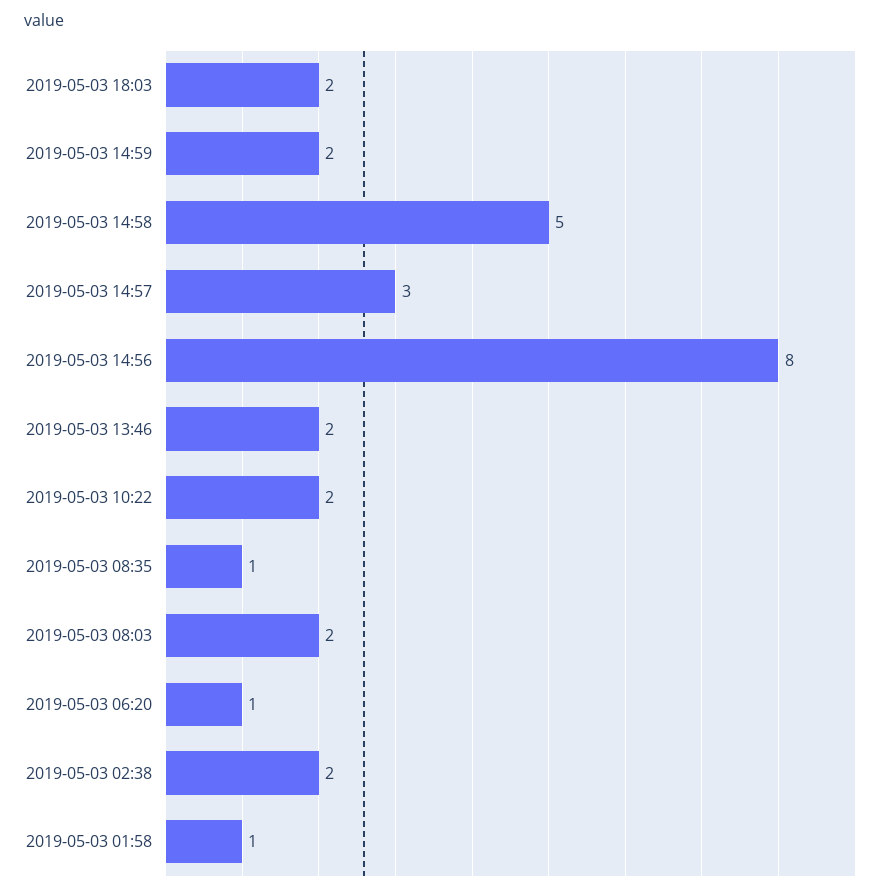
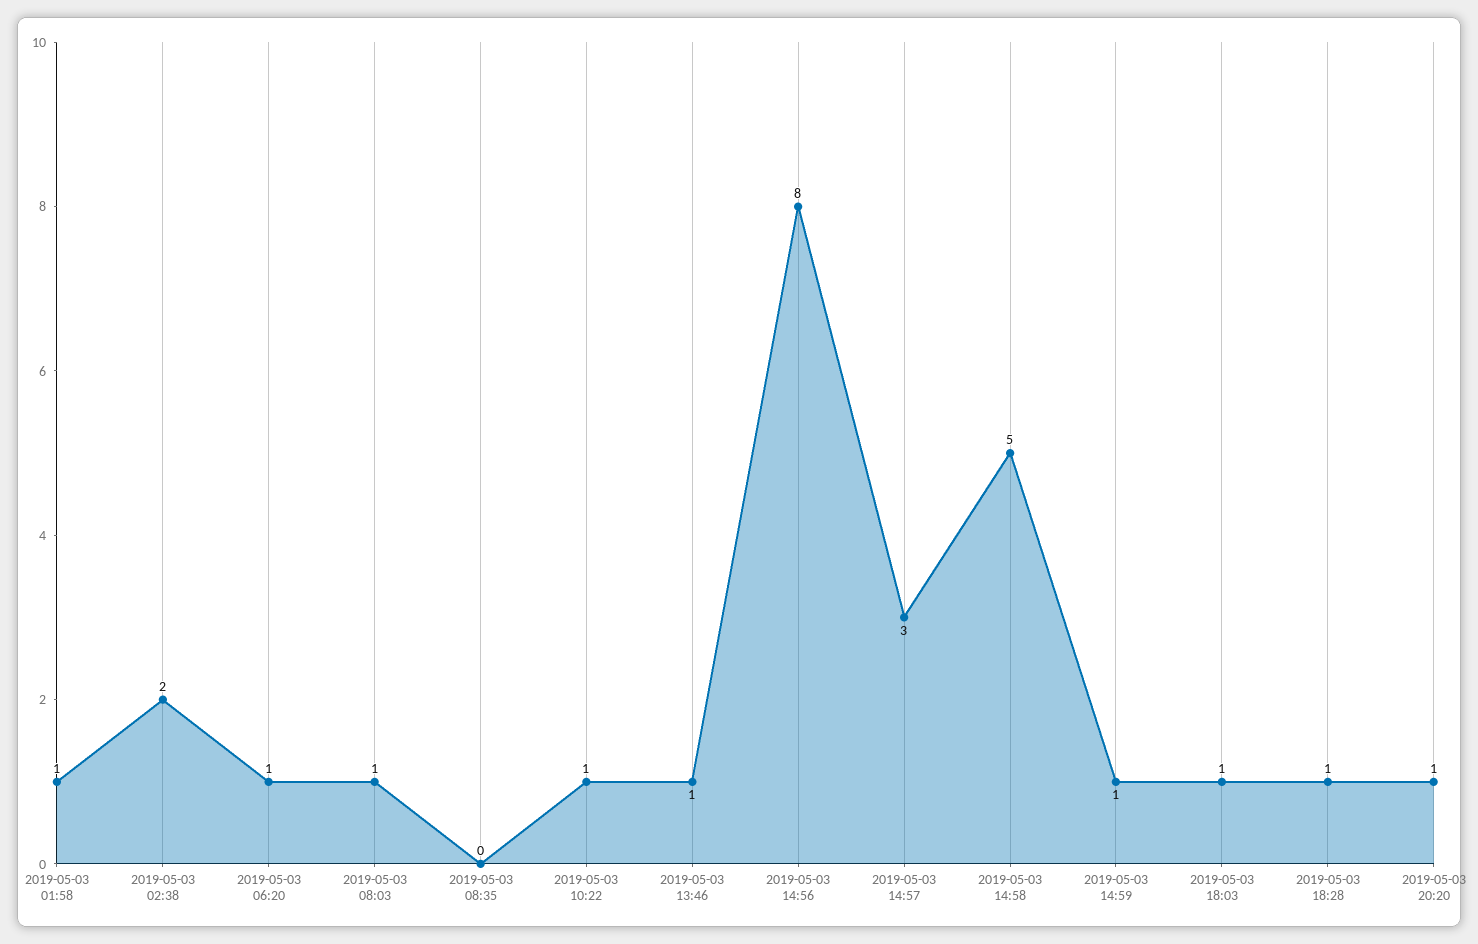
2019-05-03 18:03: 2 -> 1
2019-05-03 14:59: 2 -> 1
2019-05-03 13:46: 2 -> 1
2019-05-03 10:22: 2 -> 1
2019-05-03 08:35: 1 -> 0
2019-05-03 08:03: 2 -> 1
2019-05-03 18:28: none -> 1
2019-05-03 20:20: none -> 1

